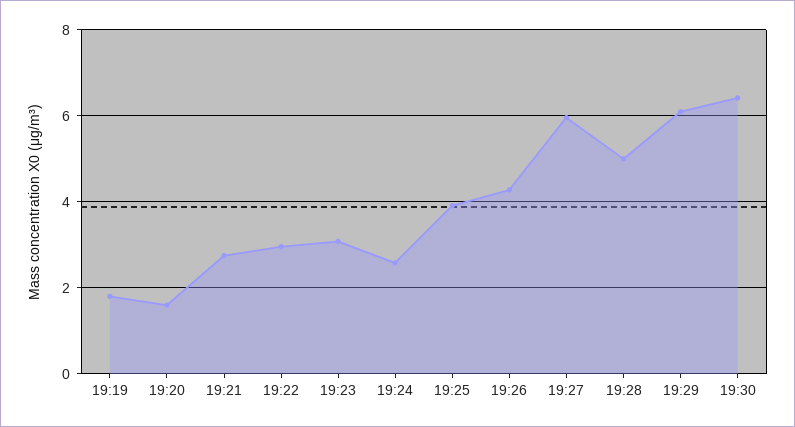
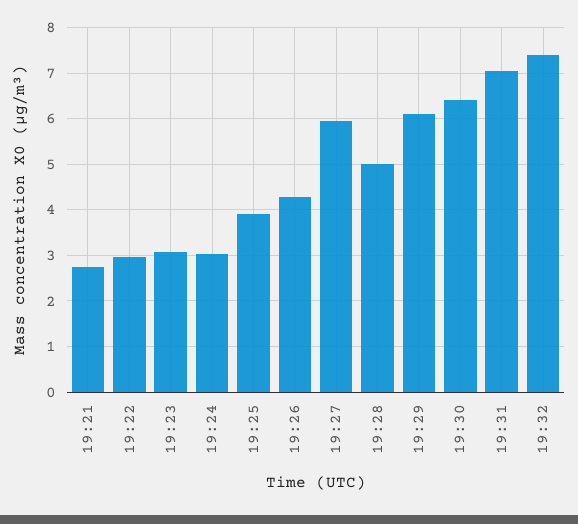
19:19: 1.8 -> none
19:20: 1.6 -> none
19:24: 2.6 -> 3
19:31: none -> 7
19:32: none -> 7.4

